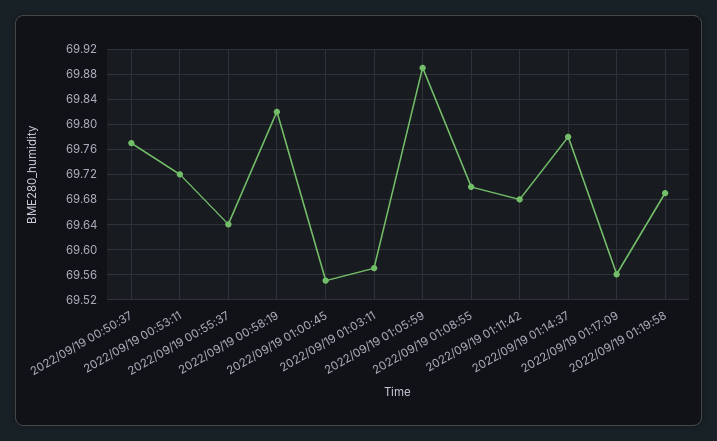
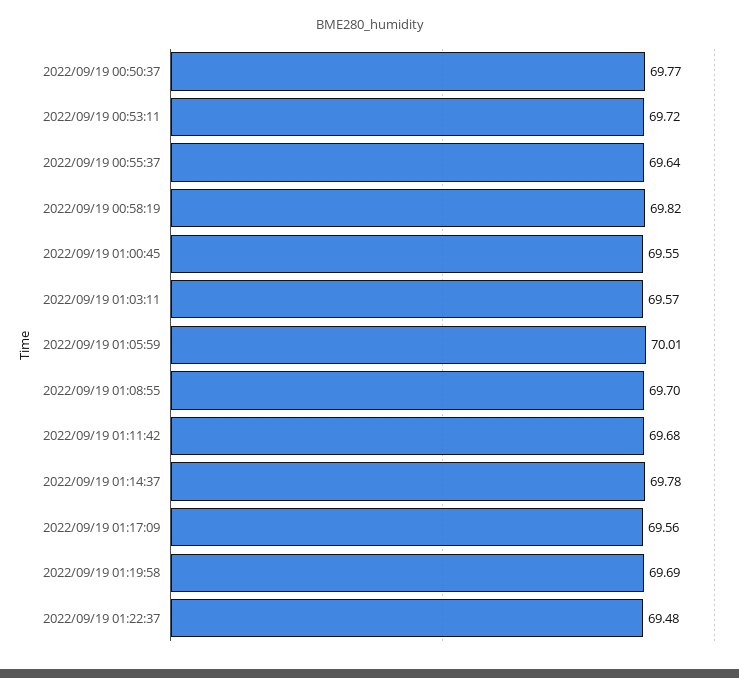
2022/09/19 01:05:59: 69.89 -> 70.01
2022/09/19 01:22:37: none -> 69.48

